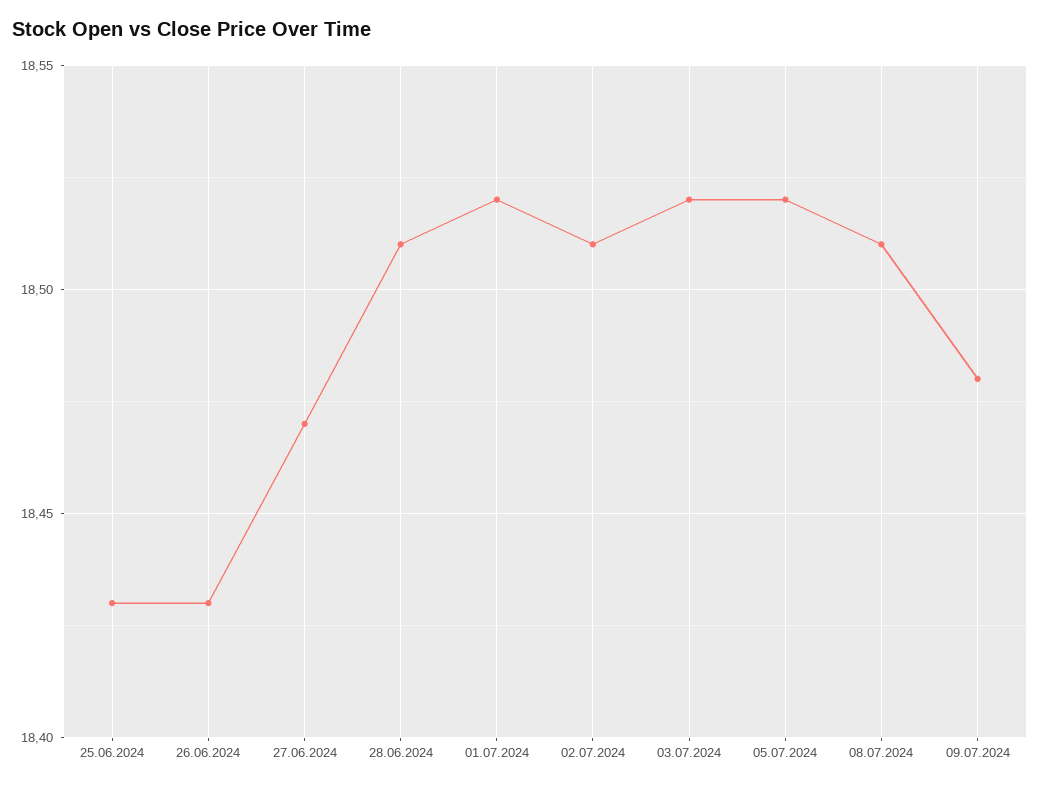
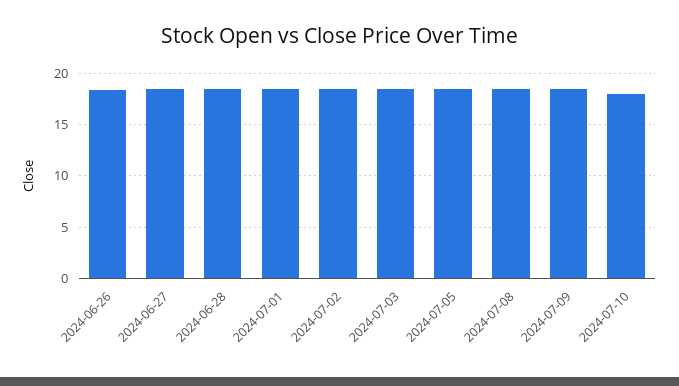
25.06.2024: 18.43 -> none
2024-07-10: none -> 18

